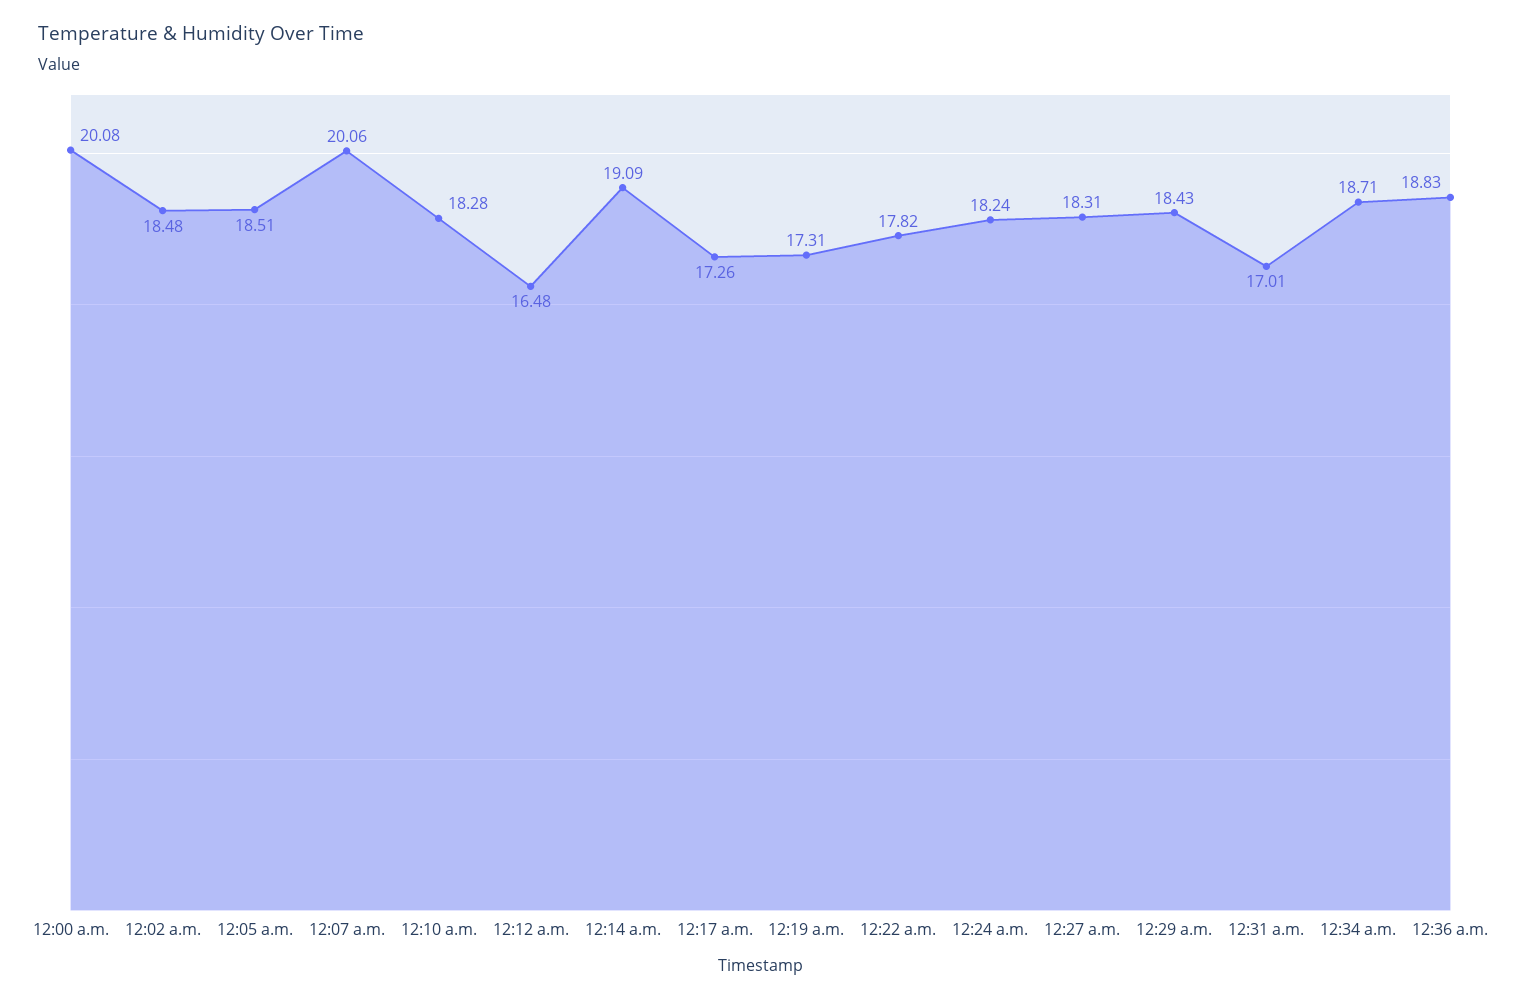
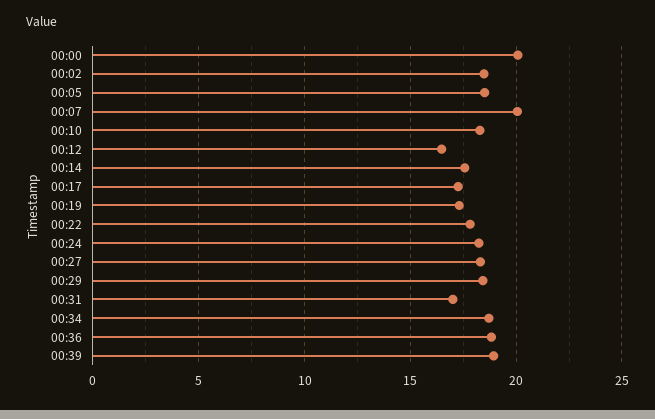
12:14 a.m.: 19.09 -> 17.5
00:39: none -> 19

